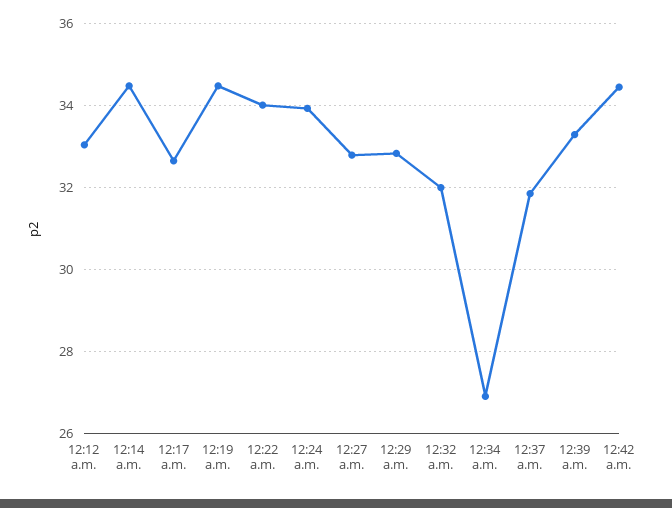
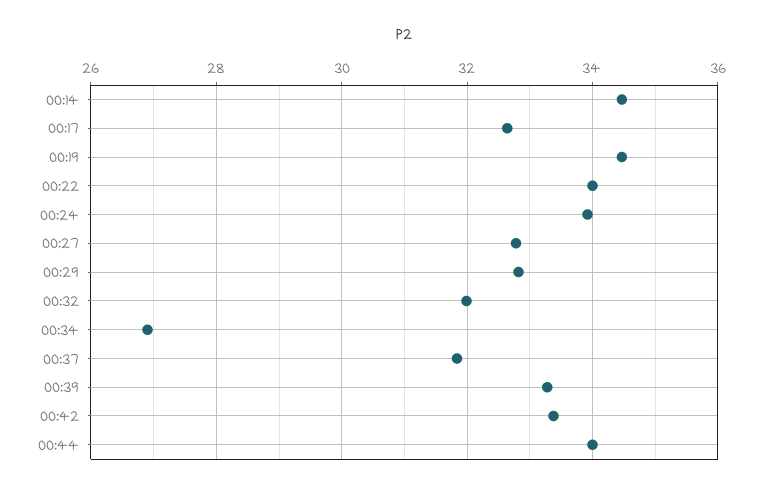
12:12 a.m.: 33 -> none
12:42 a.m.: 34.4 -> 33.4
00:44: none -> 34

